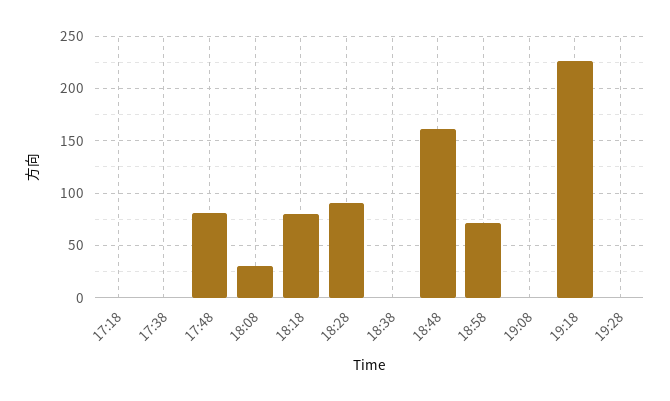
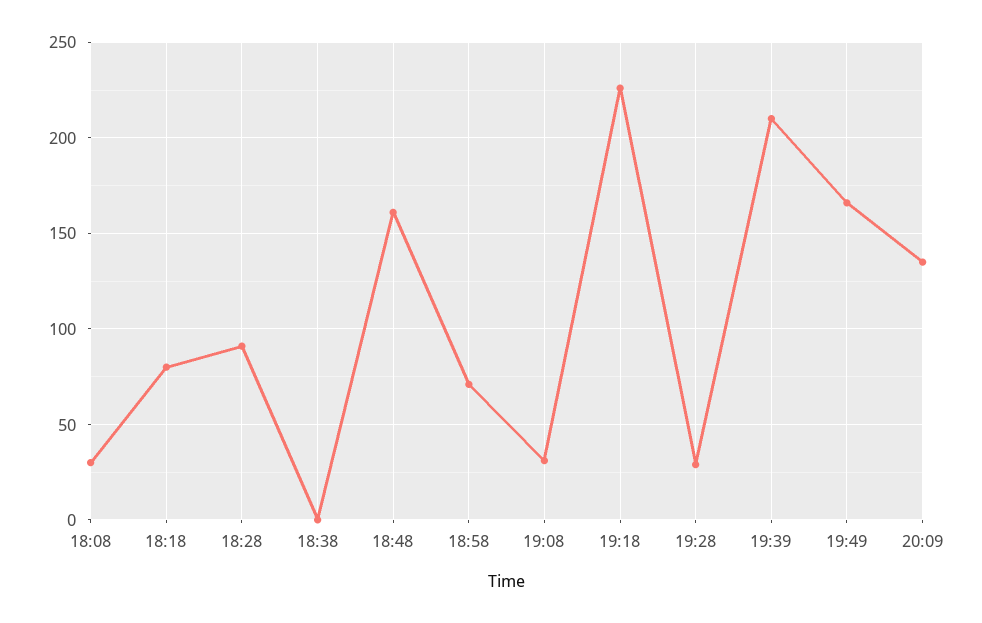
17:18: 0 -> none
17:38: 0 -> none
17:48: 80 -> none
19:08: 0 -> 30
19:28: 0 -> 30
19:39: none -> 210
19:49: none -> 165
20:09: none -> 135

